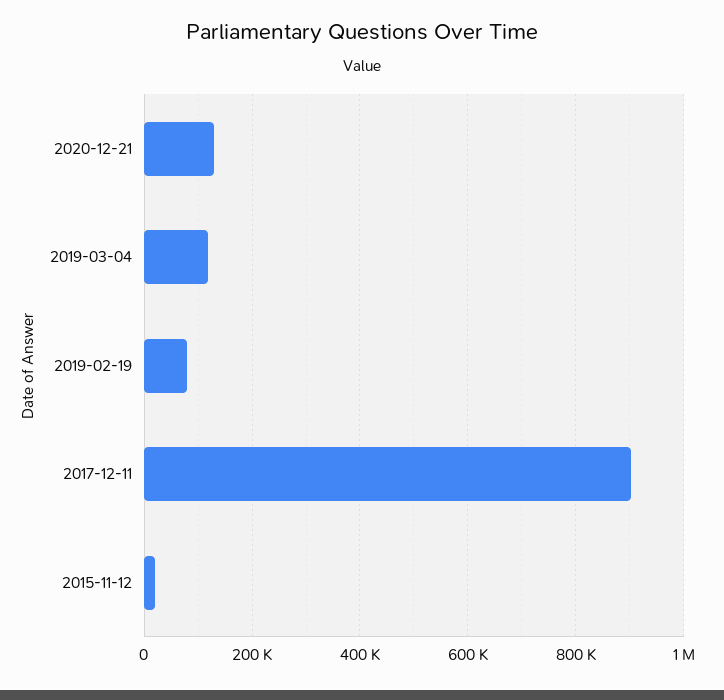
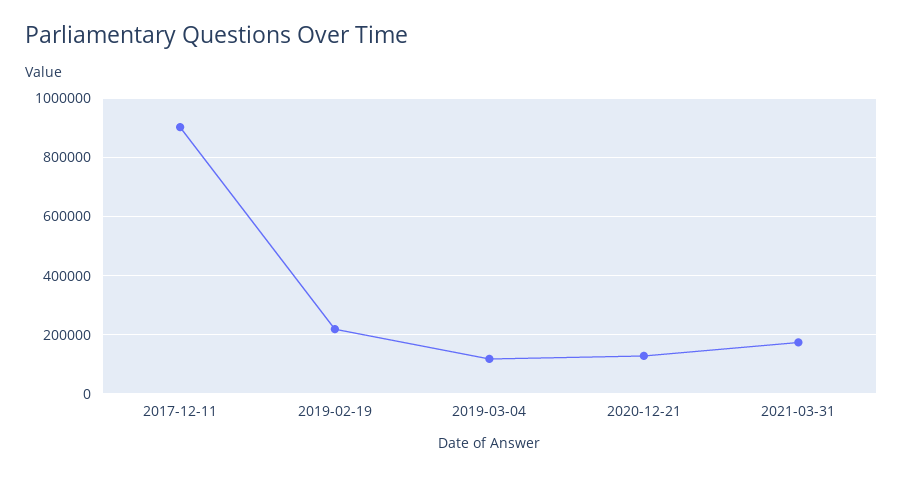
2019-02-19: 80000 -> 225000
2015-11-12: 20000 -> none
2021-03-31: none -> 175000

